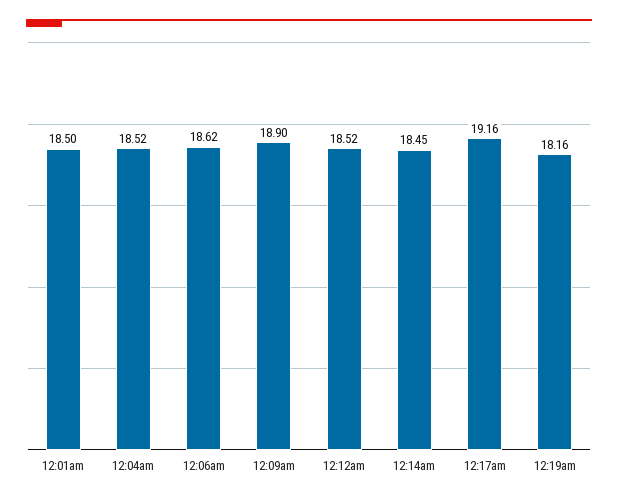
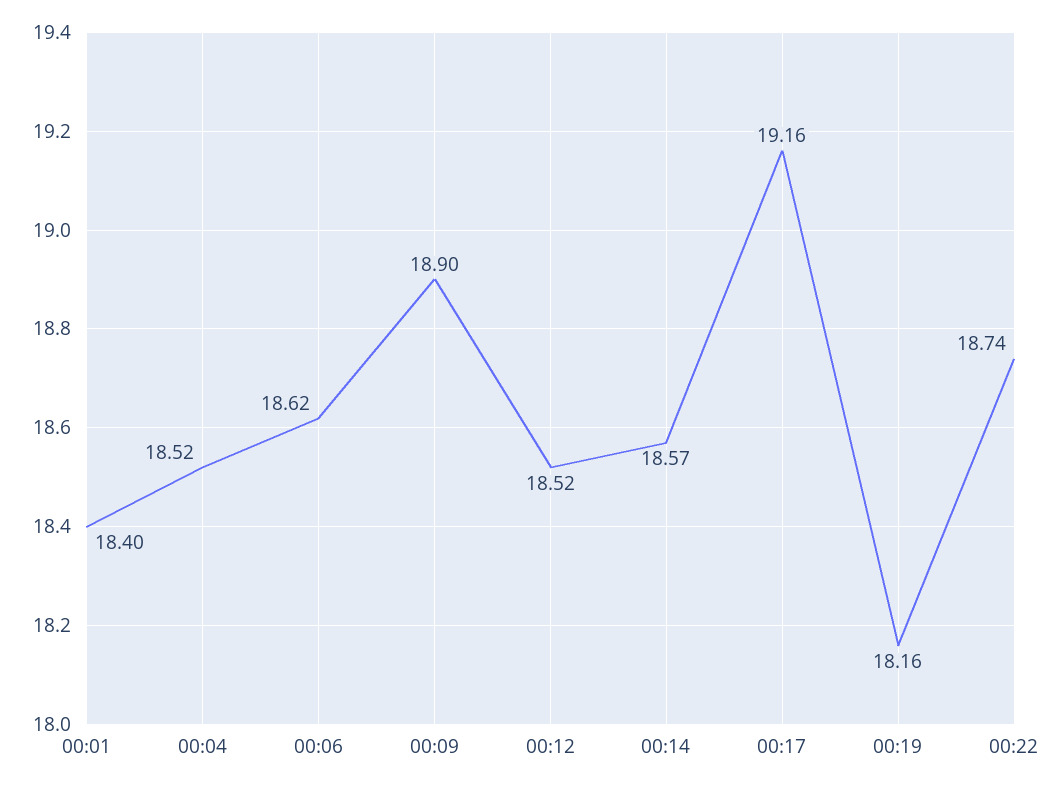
12:01am: 18.5 -> 18.4
12:14am: 18.45 -> 18.57
00:22: none -> 18.74

